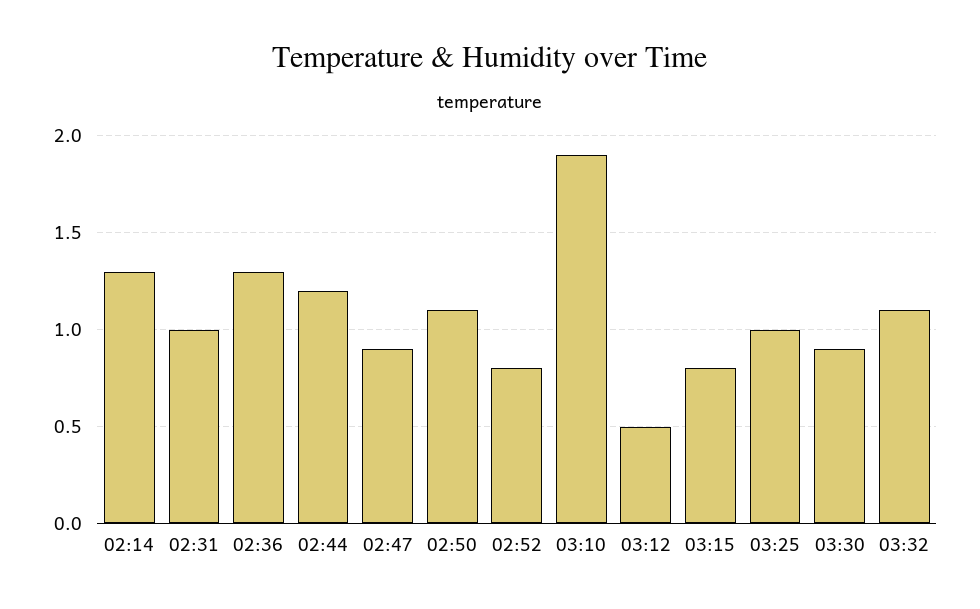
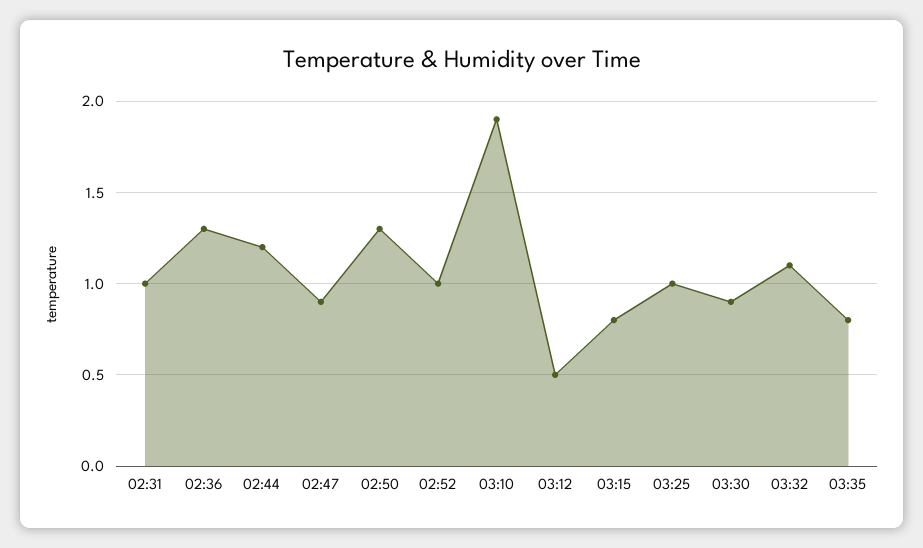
02:14: 1.3 -> none
02:50: 1.1 -> 1.3
02:52: 0.8 -> 1
03:35: none -> 0.8

